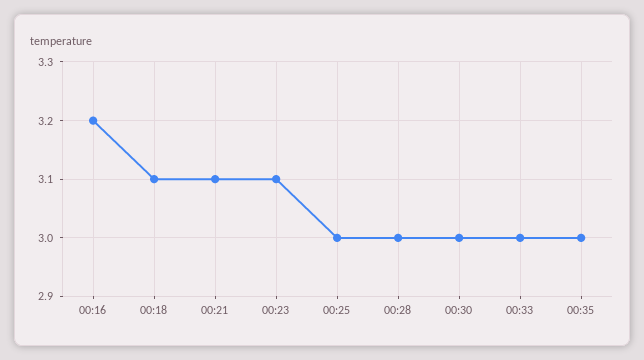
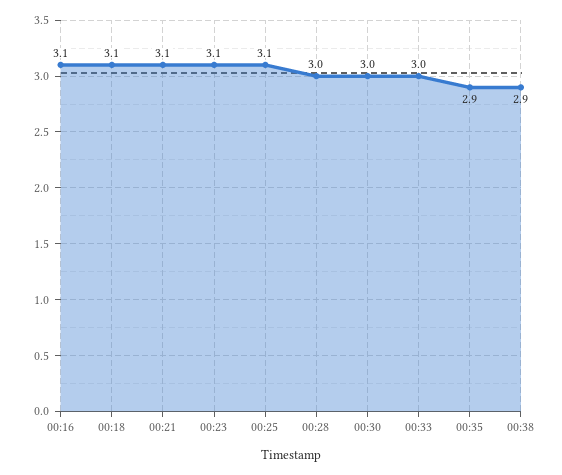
00:16: 3.2 -> 3.1
00:25: 3 -> 3.1
00:35: 3 -> 2.9
00:38: none -> 2.9

